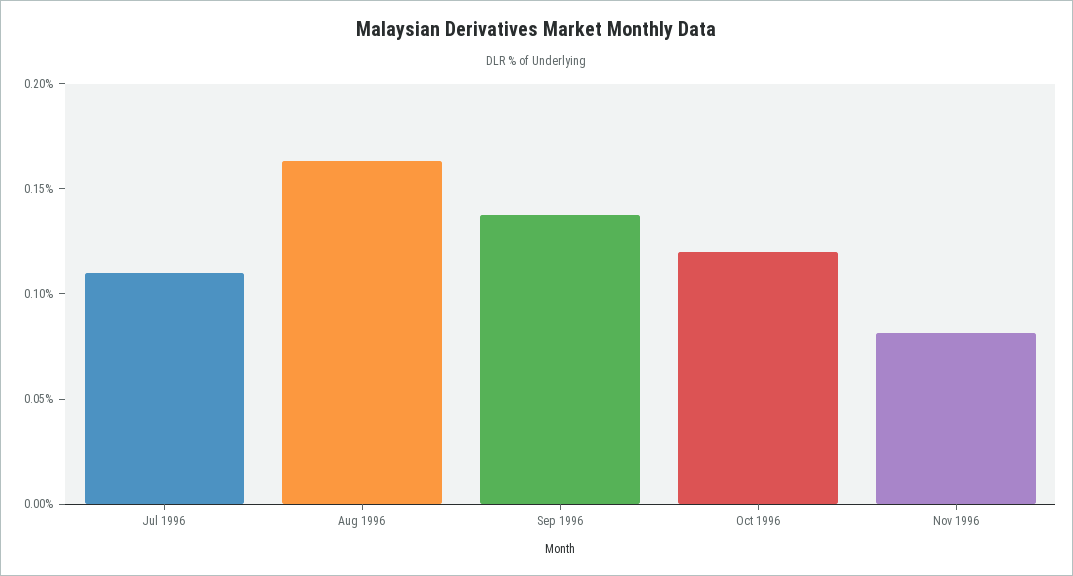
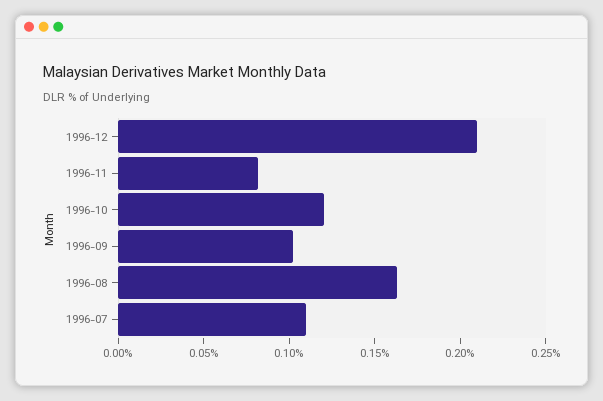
Sep 1996: 0.14 -> 0.1
1996-12: none -> 0.21

